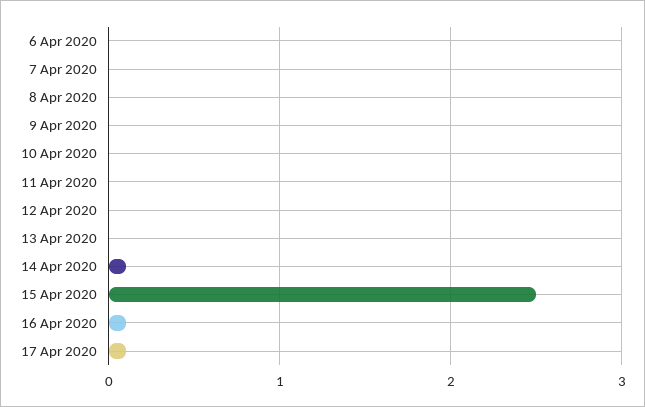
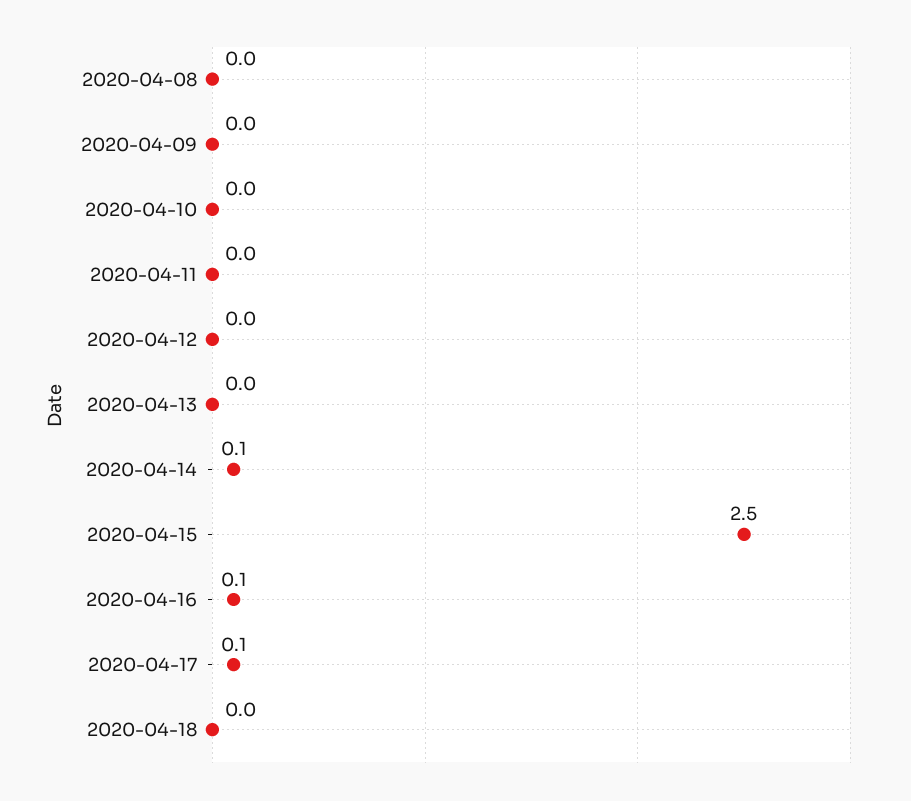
6 Apr 2020: 0 -> none
7 Apr 2020: 0 -> none
2020-04-18: none -> 0

